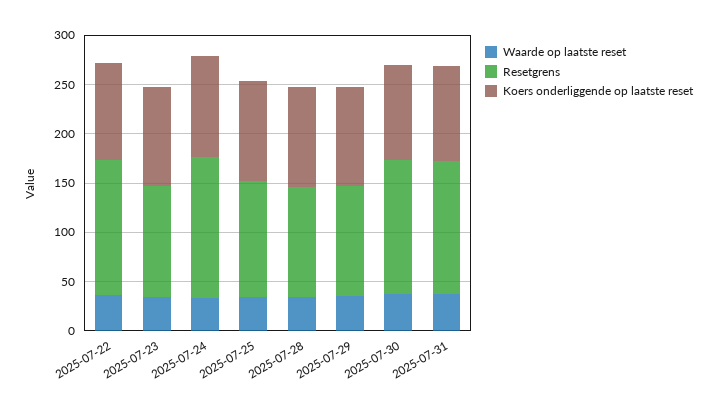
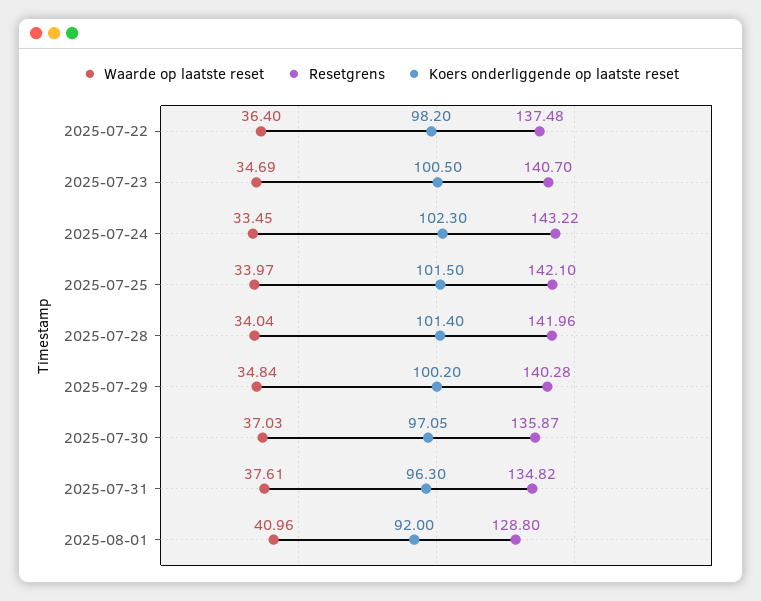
Resetgrens, 2025-07-23: 110 -> 140.7
Resetgrens, 2025-07-25: 120 -> 142.1
Resetgrens, 2025-07-28: 110 -> 141.96
Resetgrens, 2025-07-29: 110 -> 140.28
Waarde op laatste reset, 2025-08-01: none -> 40.96
Resetgrens, 2025-08-01: none -> 128.8
Koers onderliggende op laatste reset, 2025-08-01: none -> 92

